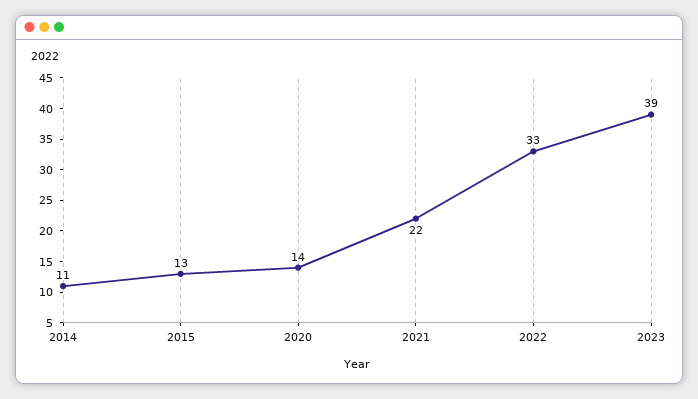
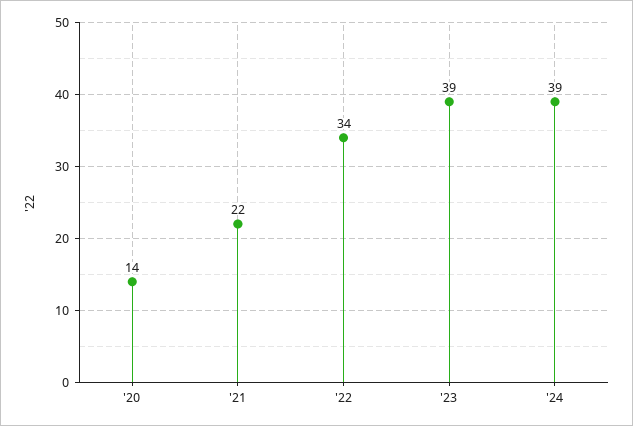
2014: 11 -> none
2015: 13 -> none
2022: 33 -> 34
'24: none -> 39

